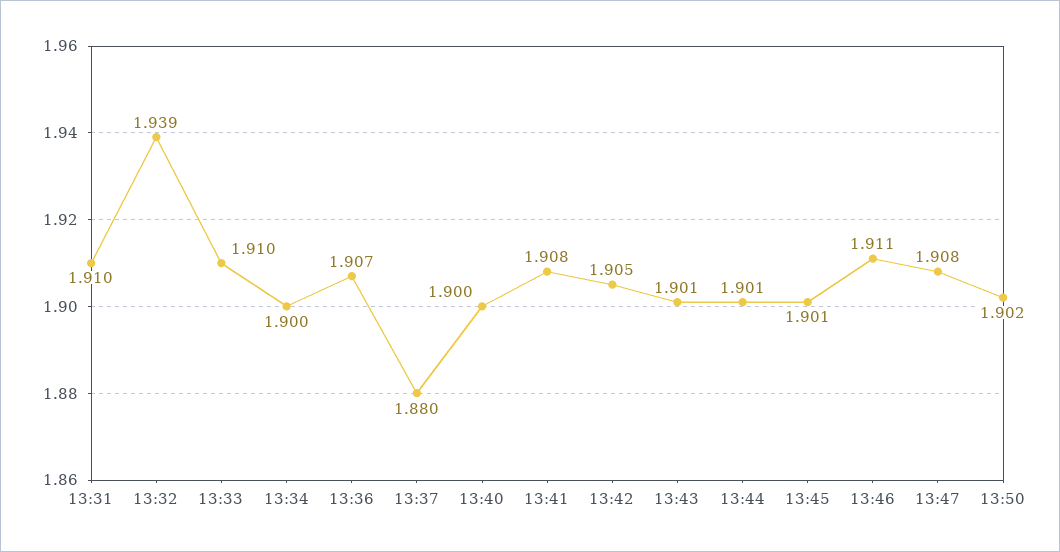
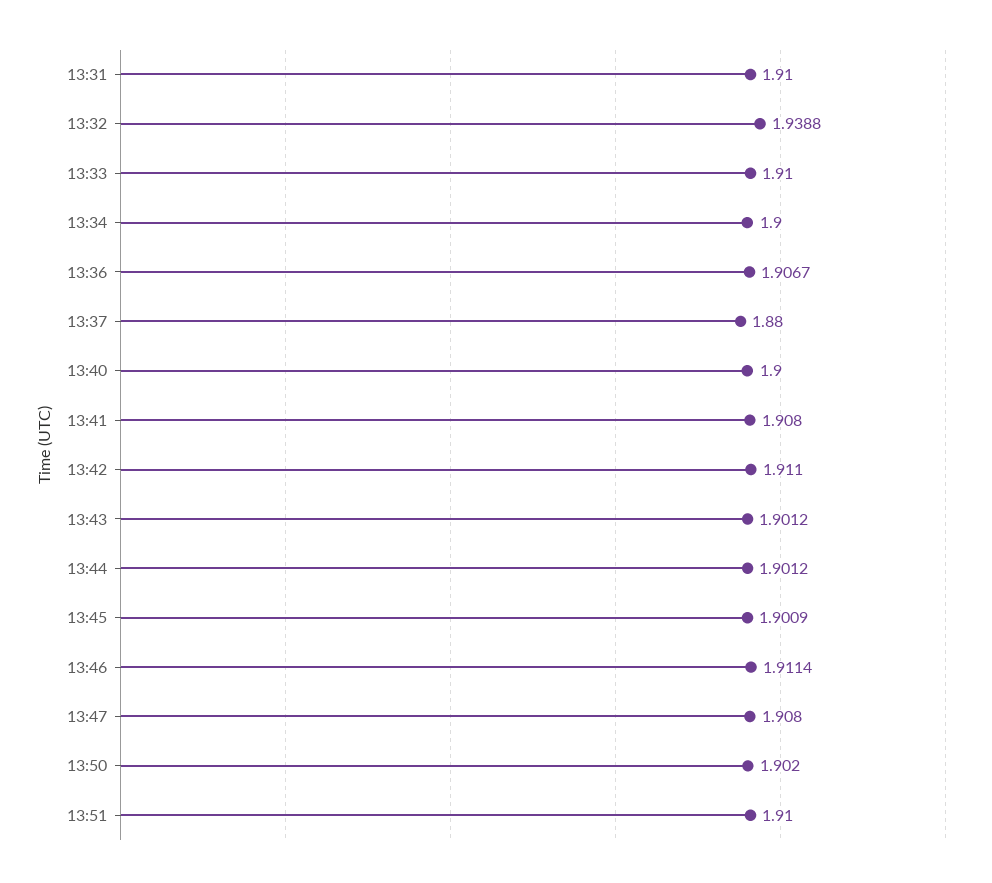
13:42: 1.905 -> 1.911
13:51: none -> 1.91

